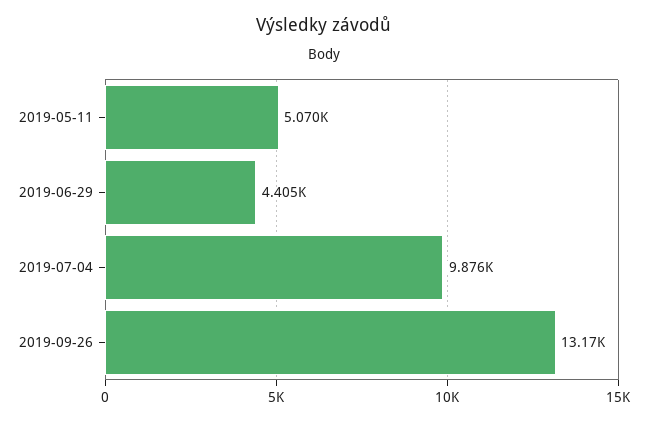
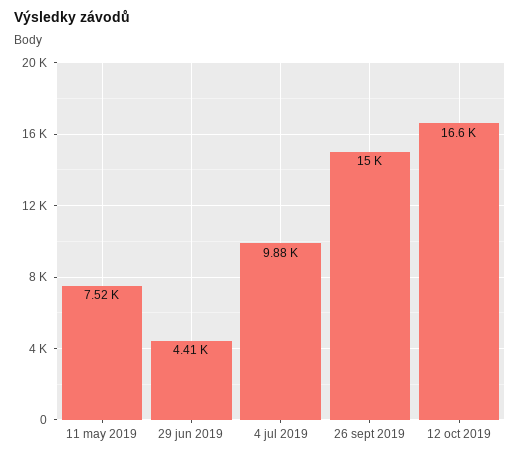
2019-05-11: 5070 -> 7520
2019-09-26: 13170 -> 15000
12 oct 2019: none -> 16600

